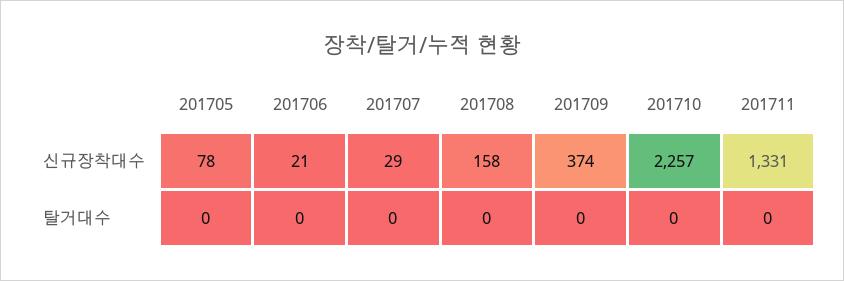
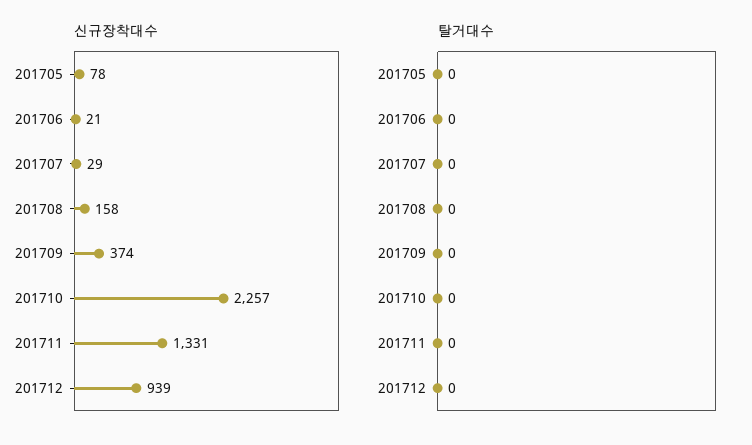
신규장착대수, 201712: none -> 939
탈거대수, 201712: none -> 0

